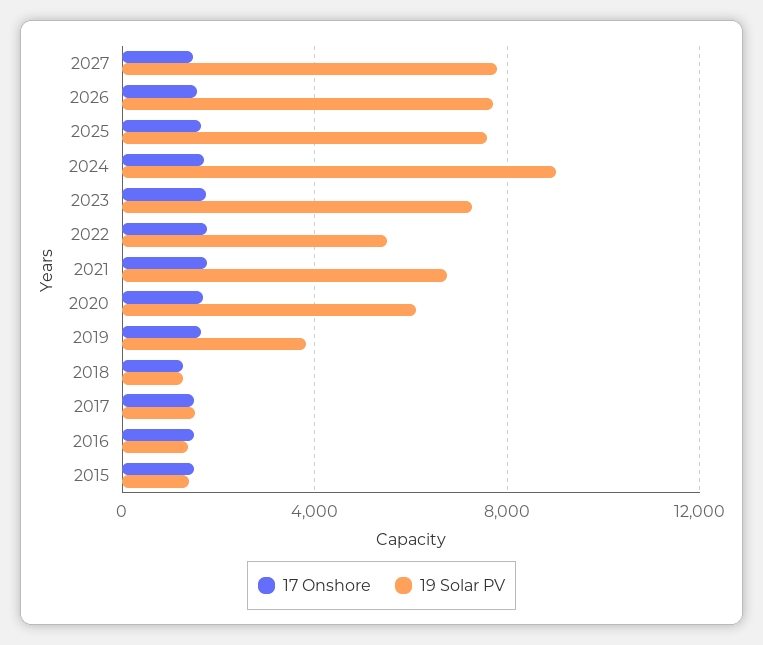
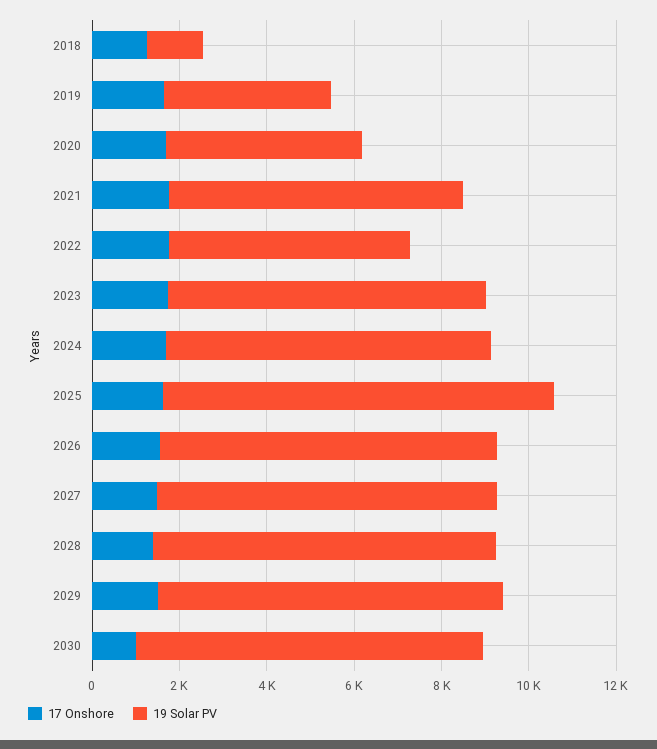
19 Solar PV, 2025: 7500 -> 9000
19 Solar PV, 2024: 9000 -> 7500
19 Solar PV, 2020: 6000 -> 4500
17 Onshore, 2017: 1500 -> none
19 Solar PV, 2017: 1500 -> none
17 Onshore, 2016: 1500 -> none
19 Solar PV, 2016: 1500 -> none
17 Onshore, 2015: 1500 -> none
19 Solar PV, 2015: 1500 -> none
17 Onshore, 2028: none -> 1500
19 Solar PV, 2028: none -> 8000
17 Onshore, 2029: none -> 1500
19 Solar PV, 2029: none -> 8000
17 Onshore, 2030: none -> 1000
19 Solar PV, 2030: none -> 8000

